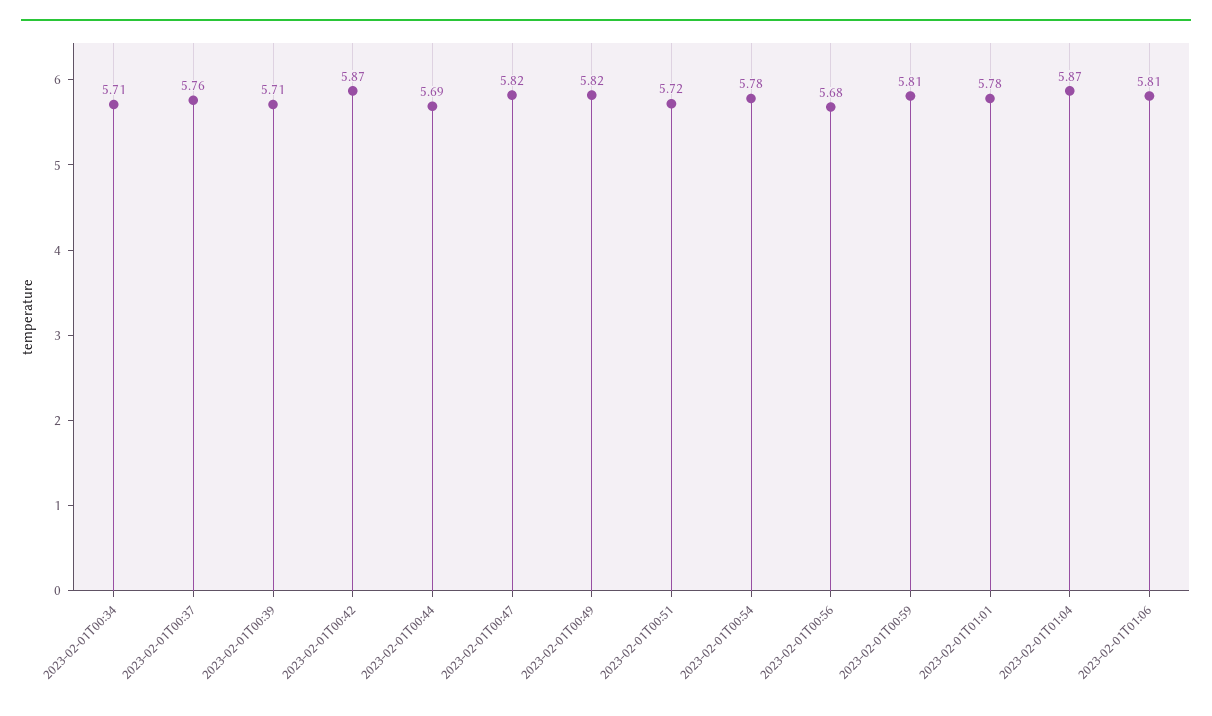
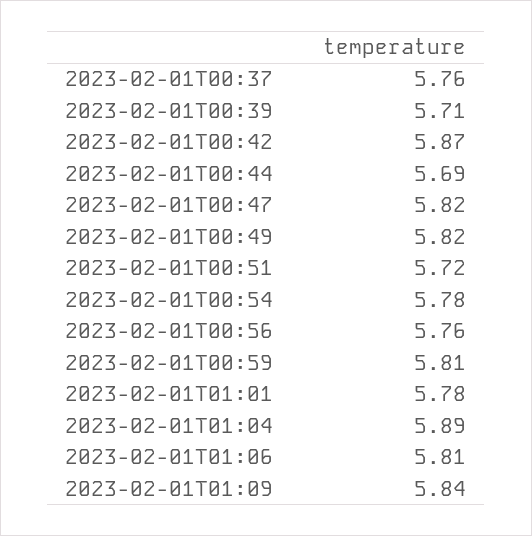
2023-02-01T00:34: 5.71 -> none
2023-02-01T00:56: 5.68 -> 5.76
2023-02-01T01:04: 5.87 -> 5.89
2023-02-01T01:09: none -> 5.84

